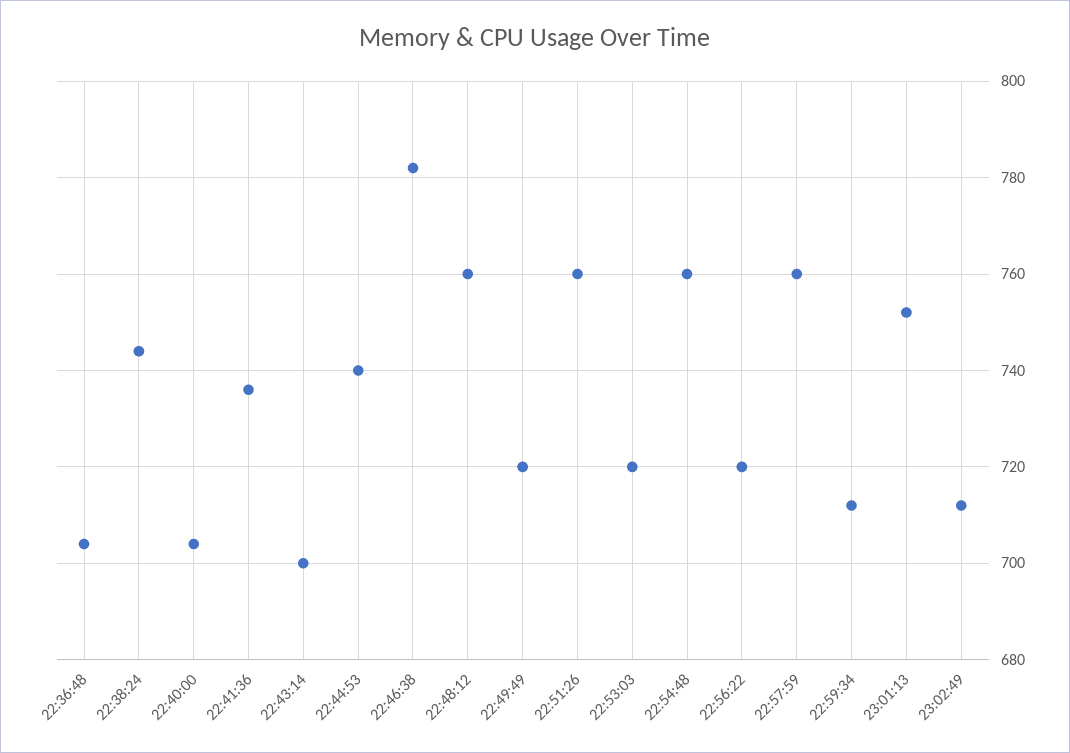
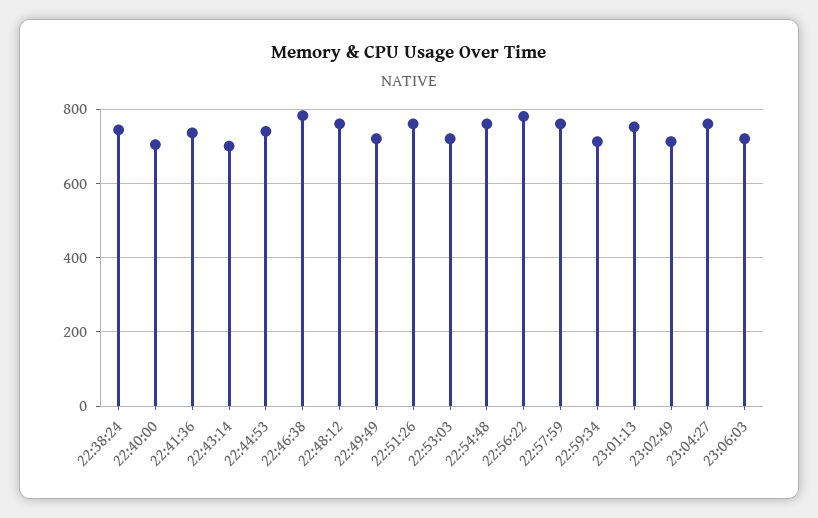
22:36:48: 705 -> none
22:56:22: 720 -> 780
23:04:27: none -> 760
23:06:03: none -> 720

